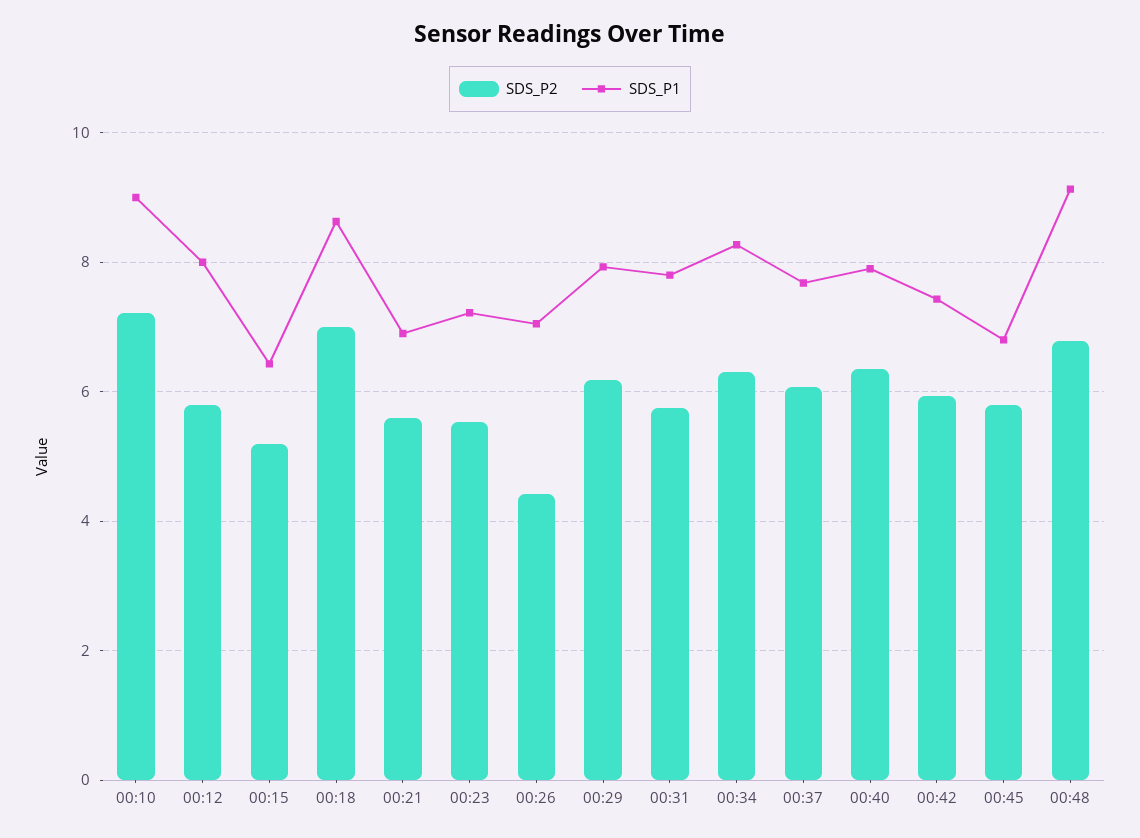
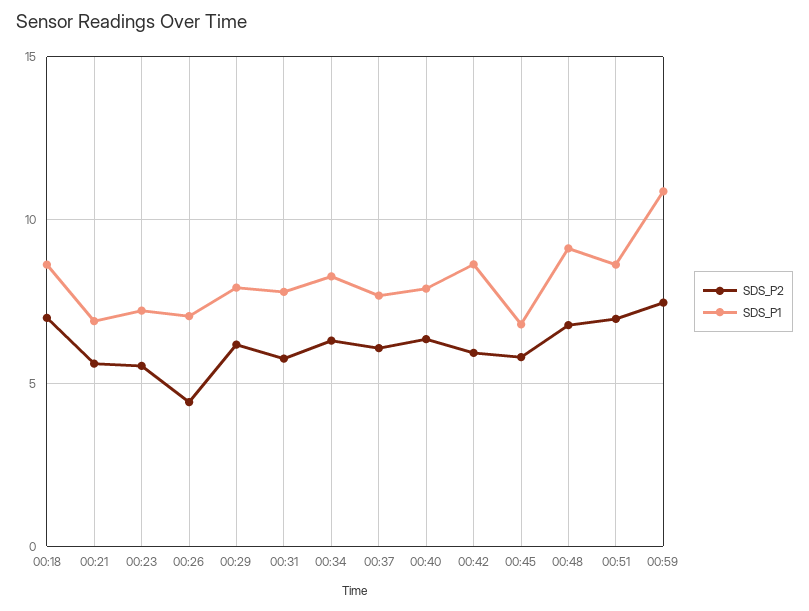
SDS_P2, 00:10: 7.2 -> none
SDS_P1, 00:10: 9 -> none
SDS_P2, 00:12: 5.8 -> none
SDS_P1, 00:12: 8 -> none
SDS_P2, 00:15: 5.2 -> none
SDS_P1, 00:15: 6.4 -> none
SDS_P1, 00:42: 7.4 -> 8.5
SDS_P2, 00:51: none -> 7
SDS_P1, 00:51: none -> 8.5
SDS_P2, 00:59: none -> 7.5
SDS_P1, 00:59: none -> 11

